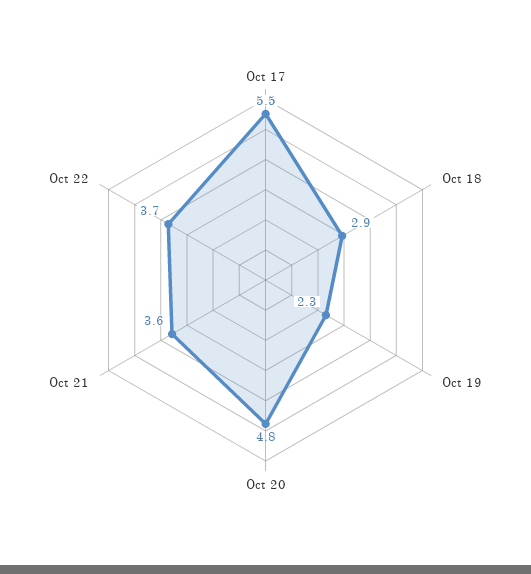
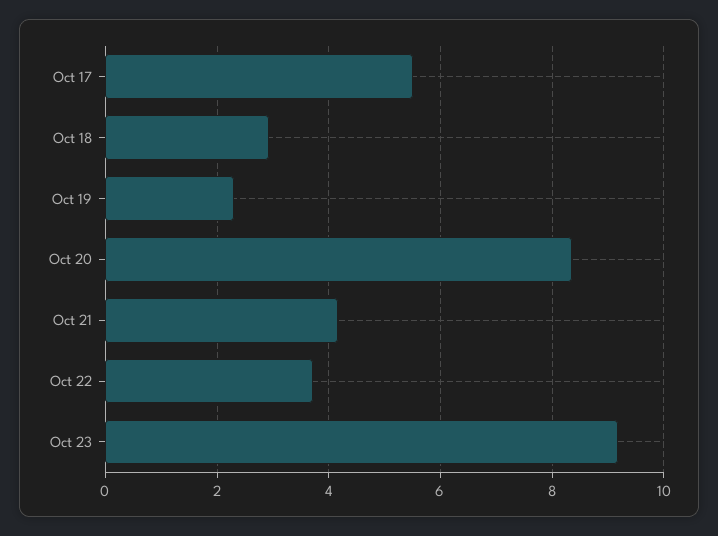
Oct 20: 4.8 -> 8.4
Oct 21: 3.6 -> 4.2
Oct 23: none -> 9.2

